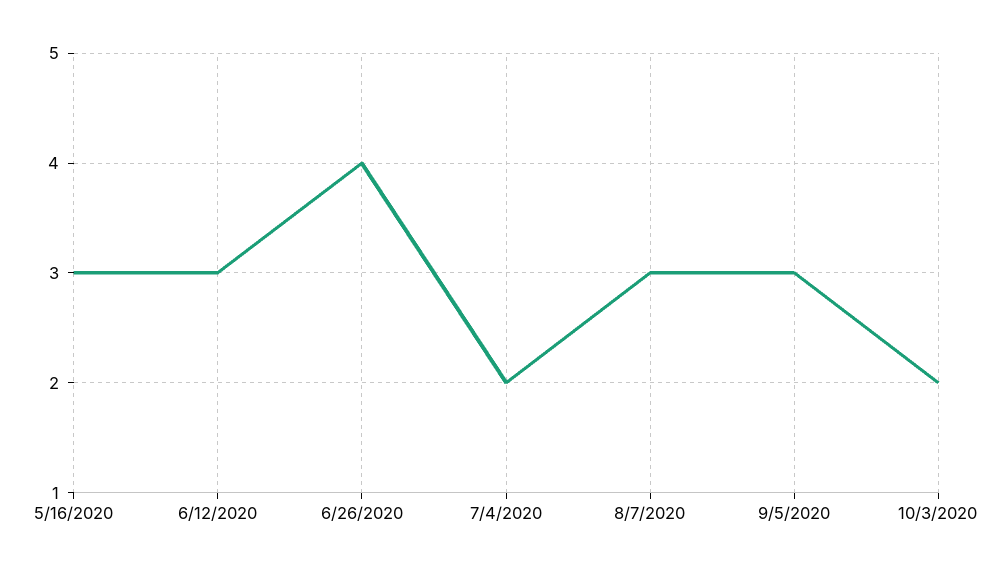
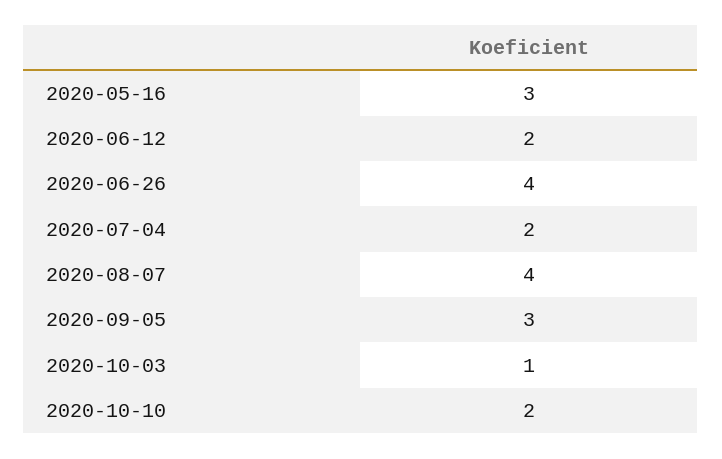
6/12/2020: 3 -> 2
8/7/2020: 3 -> 4
10/3/2020: 2 -> 1
2020-10-10: none -> 2

